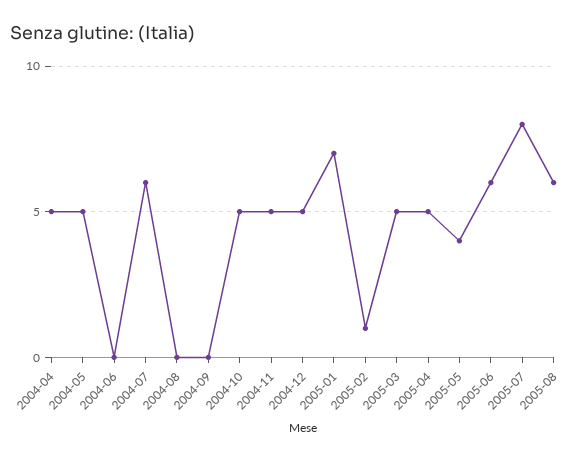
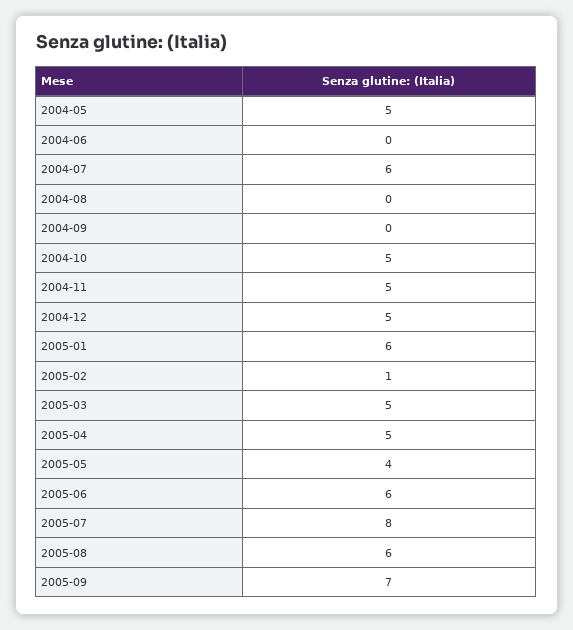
2004-04: 5 -> none
2005-01: 7 -> 6
2005-09: none -> 7

